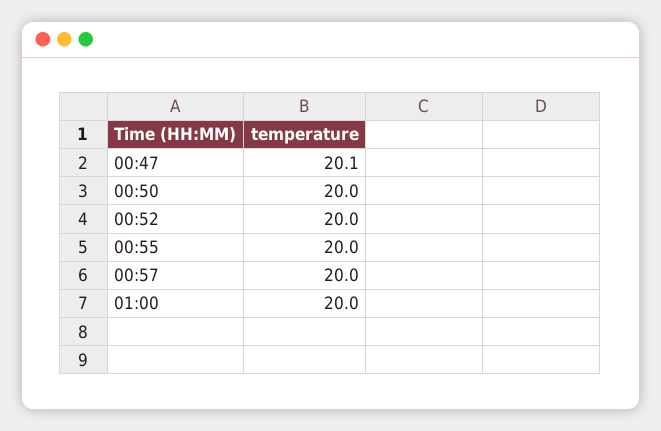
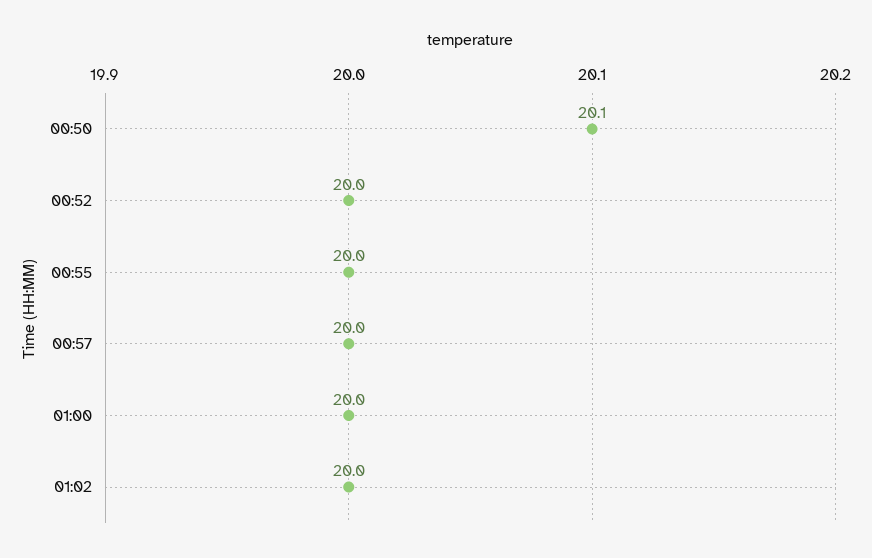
00:47: 20.1 -> none
00:50: 20 -> 20.1
01:02: none -> 20

